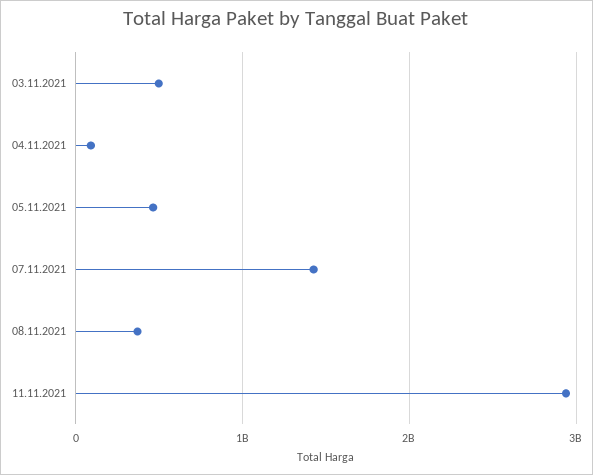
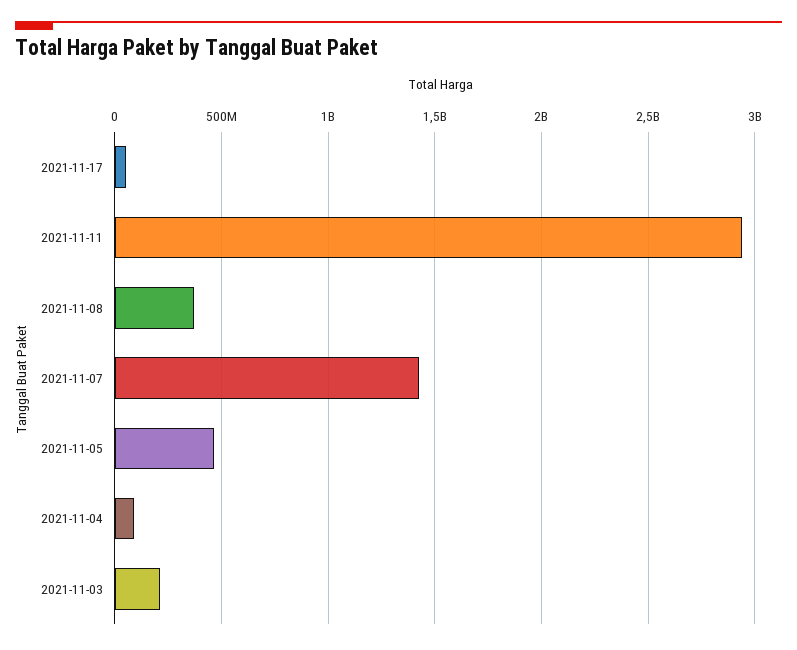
03.11.2021: 500000000 -> 200000000
2021-11-17: none -> 50000000

